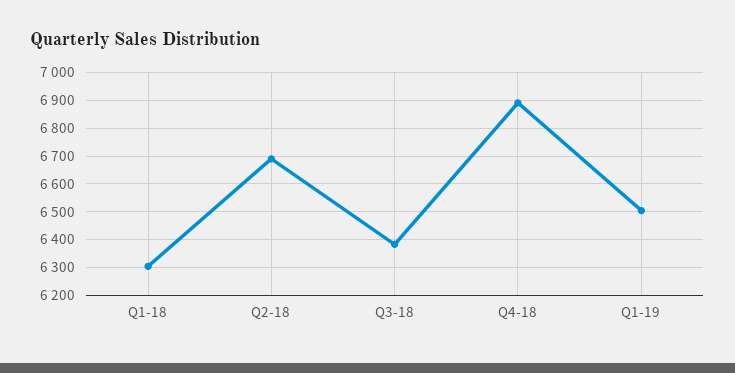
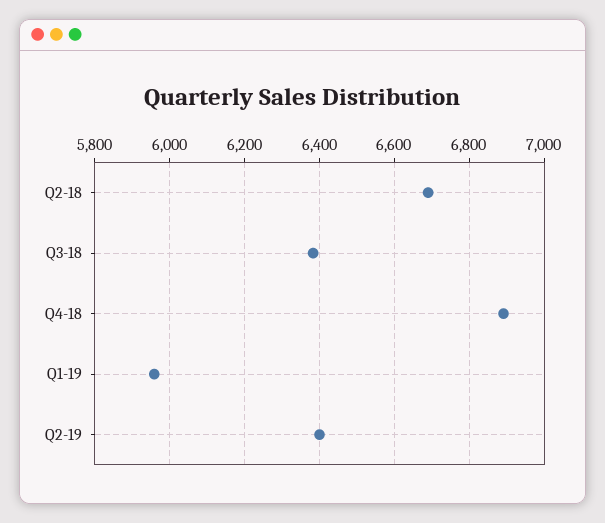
Q1-18: 6300 -> none
Q1-19: 6500 -> 5960
Q2-19: none -> 6400

